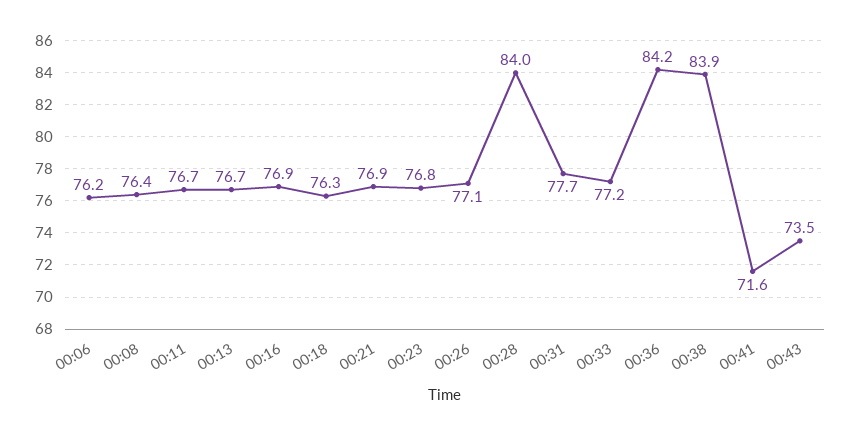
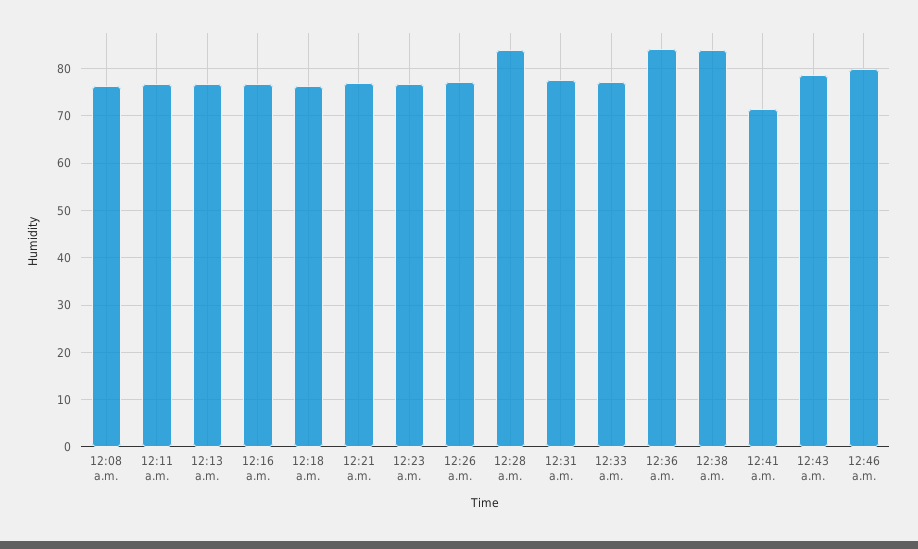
00:06: 76.2 -> none
00:43: 73.5 -> 78
12:46 a.m.: none -> 80

